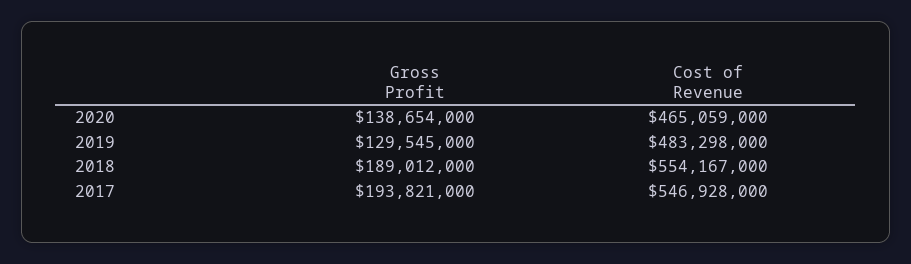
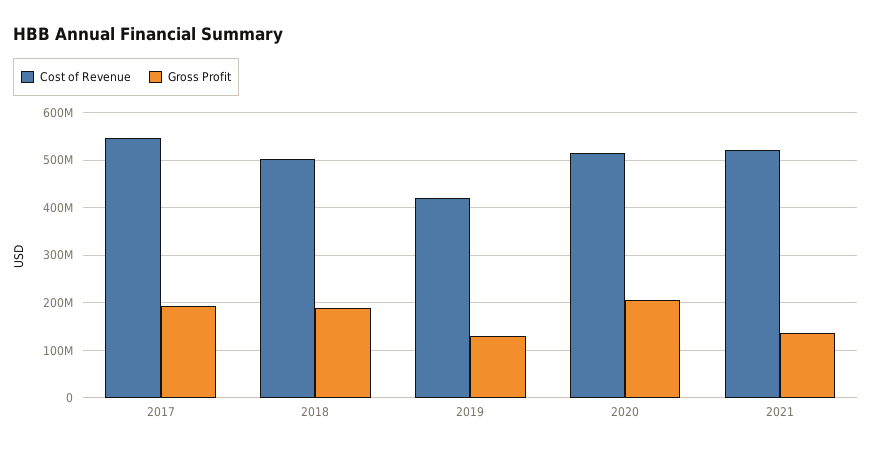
Gross Profit, 2020: 138654000 -> 200000000
Cost of Revenue, 2020: 465059000 -> 520000000
Cost of Revenue, 2019: 483298000 -> 420000000
Cost of Revenue, 2018: 554167000 -> 500000000
Cost of Revenue, 2021: none -> 520000000
Gross Profit, 2021: none -> 140000000

